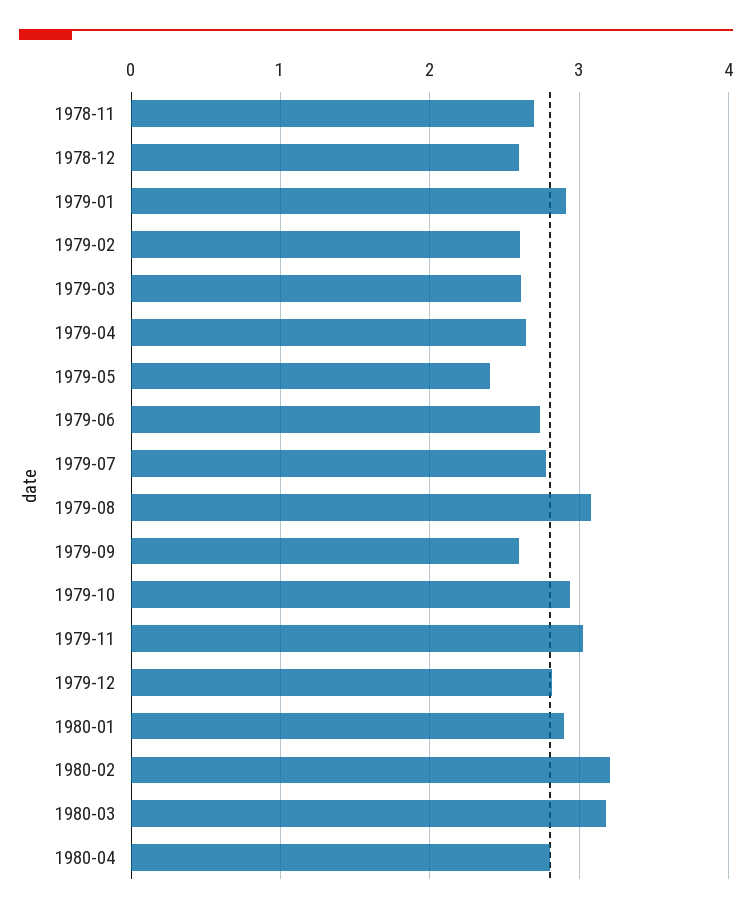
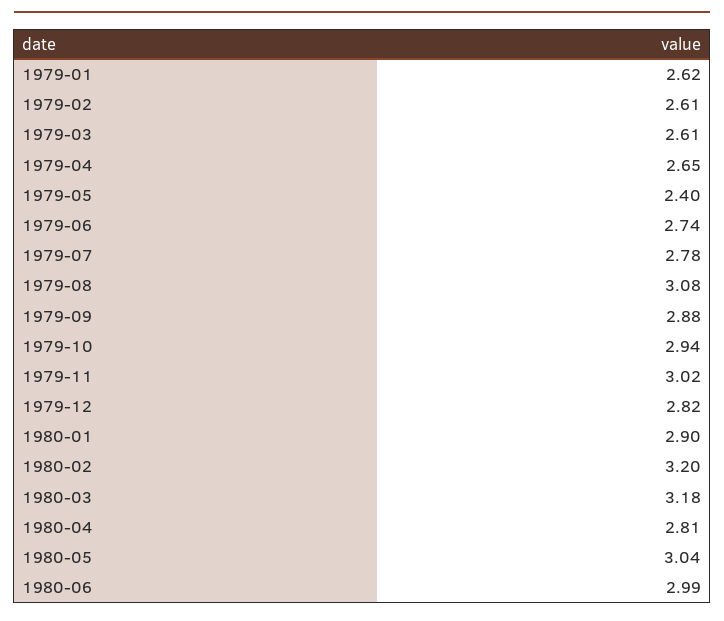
1978-11: 2.7 -> none
1978-12: 2.6 -> none
1979-01: 2.9 -> 2.62
1979-09: 2.6 -> 2.88
1980-05: none -> 3.04
1980-06: none -> 2.99

